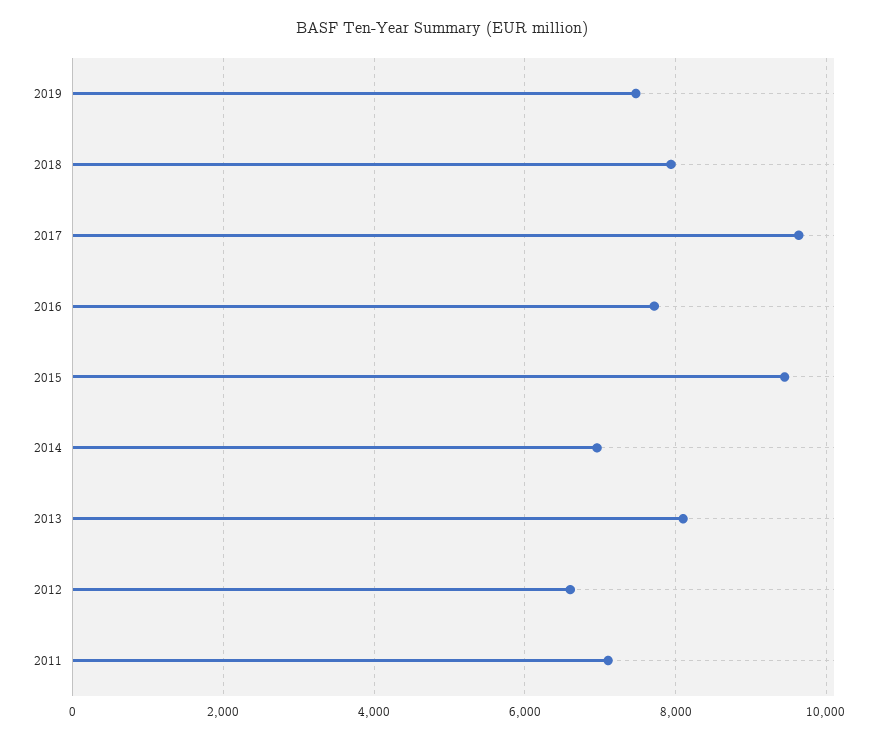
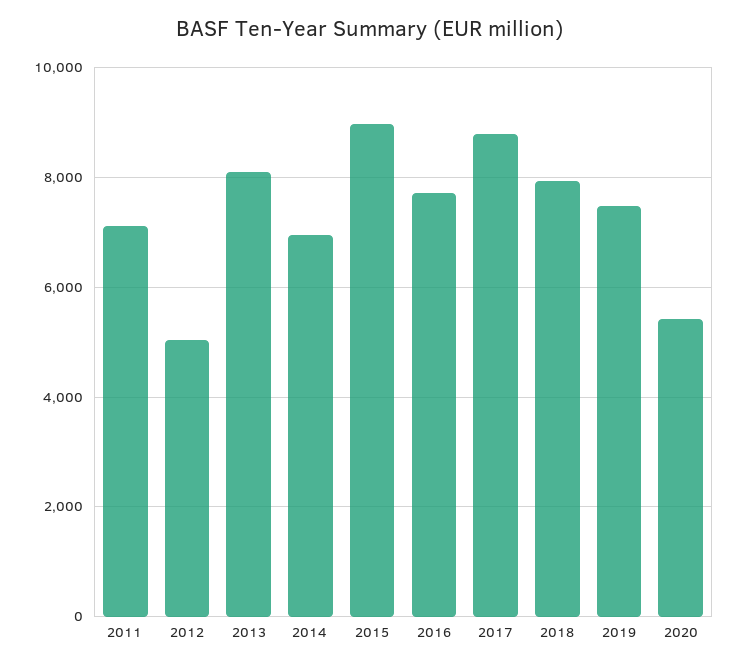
2017: 9600 -> 8800
2015: 9400 -> 9000
2012: 6600 -> 5000
2020: none -> 5400

